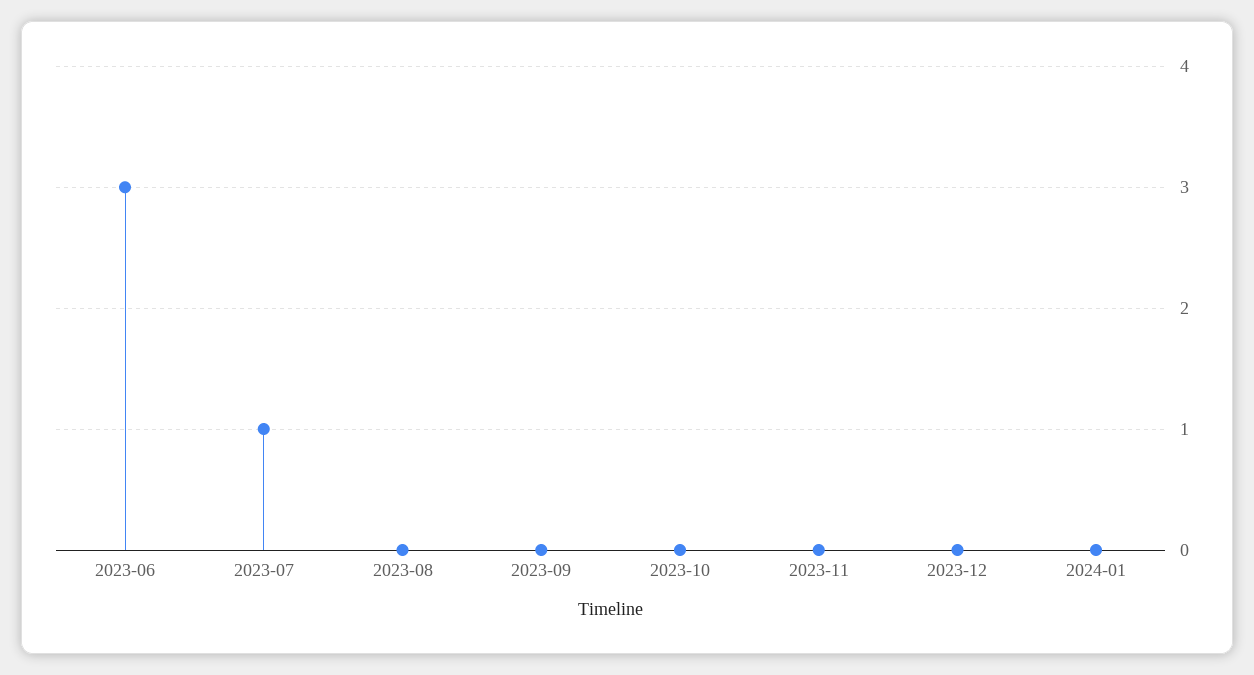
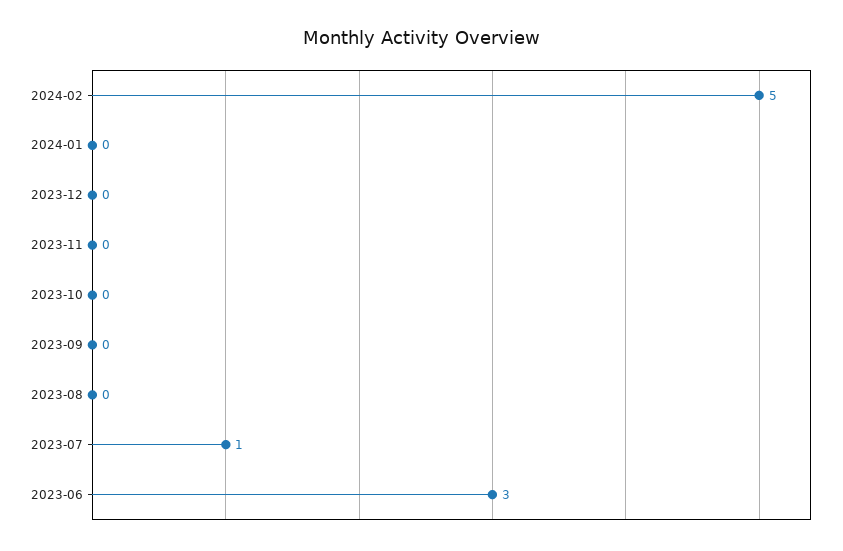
2024-02: none -> 5

